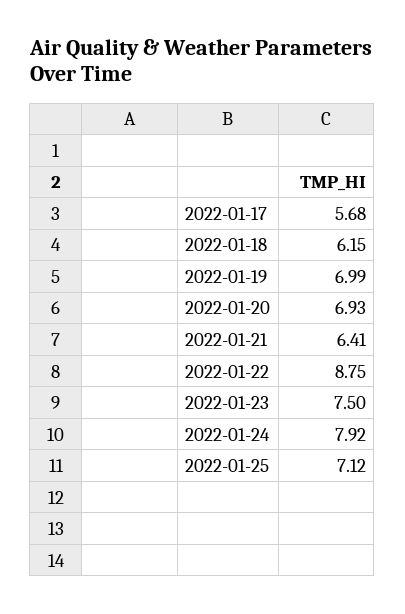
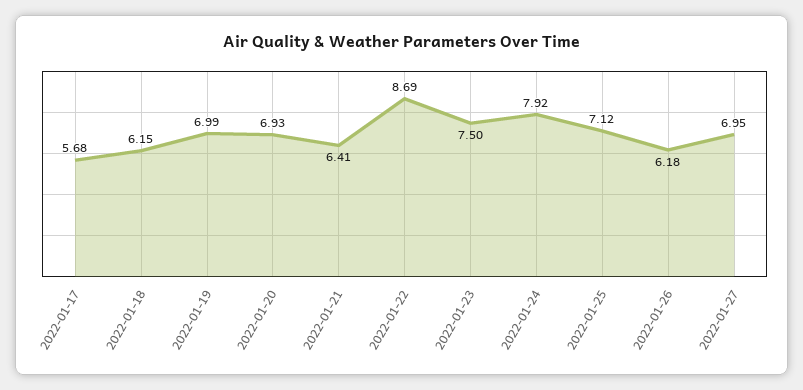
2022-01-22: 8.75 -> 8.69
2022-01-26: none -> 6.18
2022-01-27: none -> 6.95

